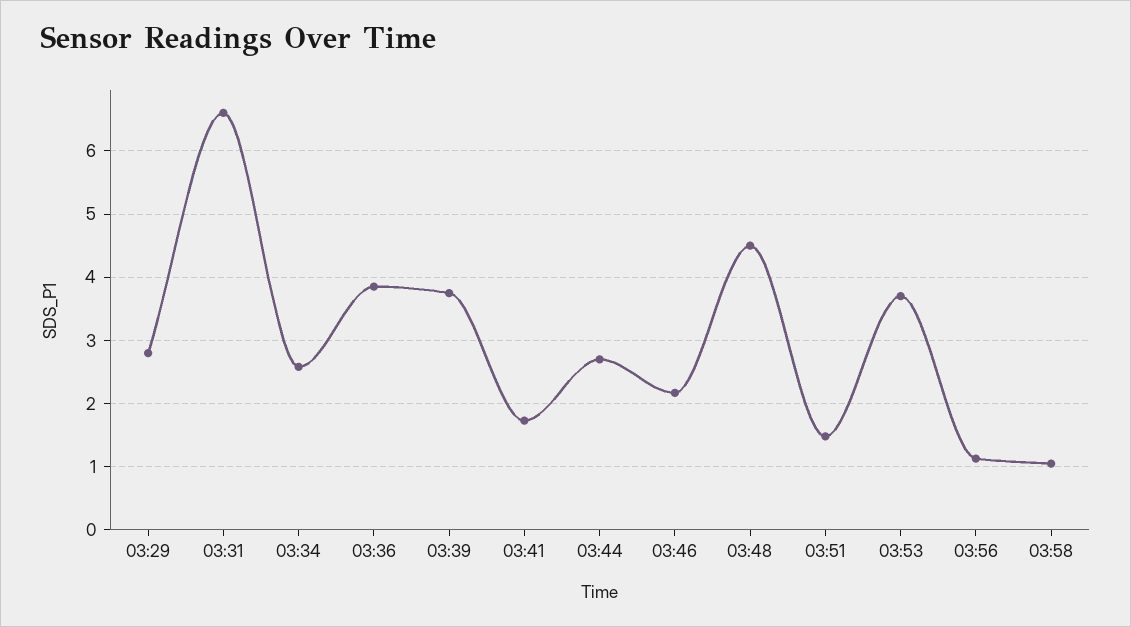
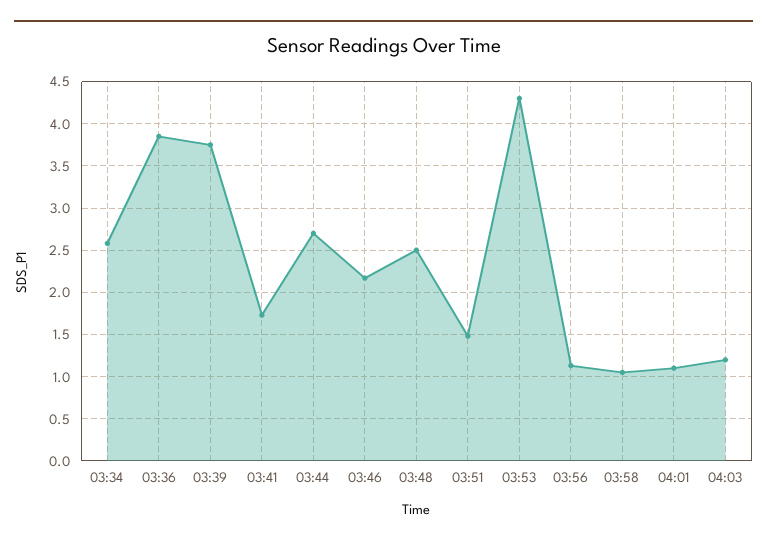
03:29: 2.8 -> none
03:31: 6.6 -> none
03:48: 4.5 -> 2.5
03:53: 3.7 -> 4.3
04:01: none -> 1.1
04:03: none -> 1.2

